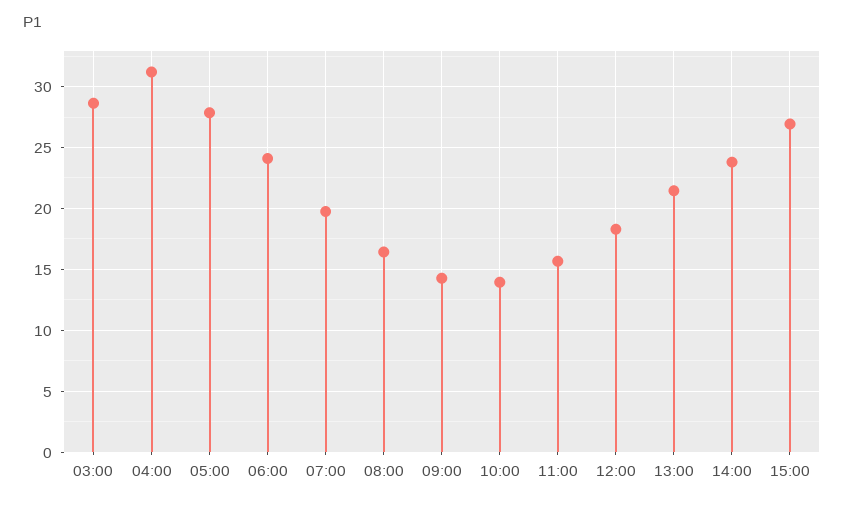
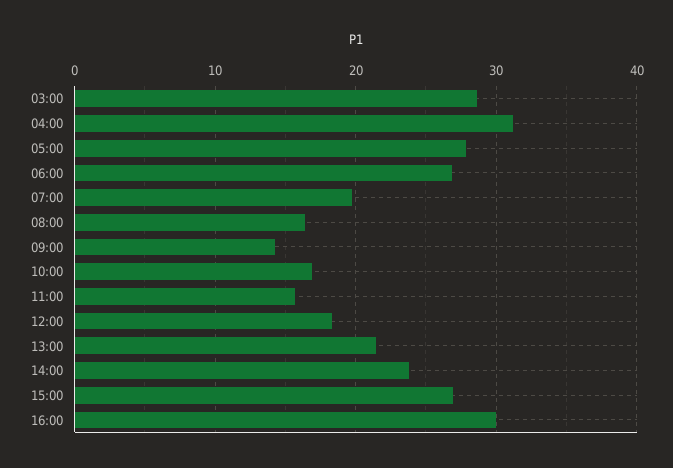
06:00: 24 -> 27
10:00: 14 -> 17
16:00: none -> 30

